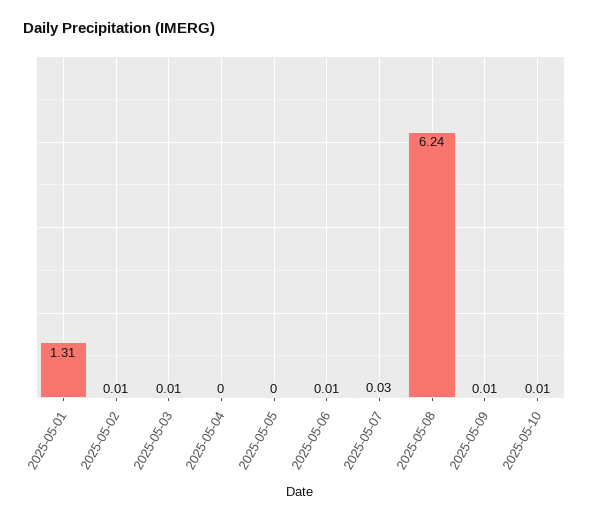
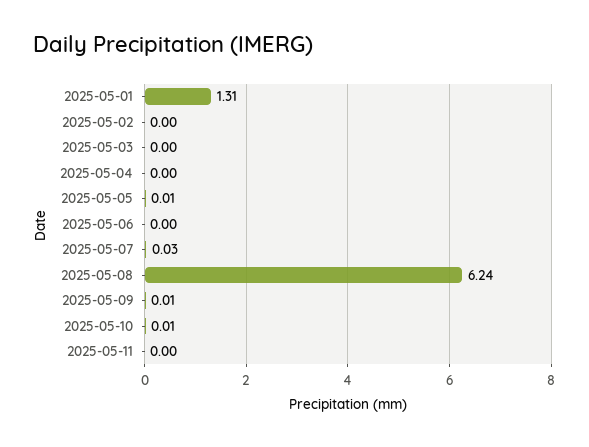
2025-05-02: 0.01 -> 0
2025-05-03: 0.01 -> 0
2025-05-05: 0 -> 0.01
2025-05-06: 0.01 -> 0
2025-05-11: none -> 0

